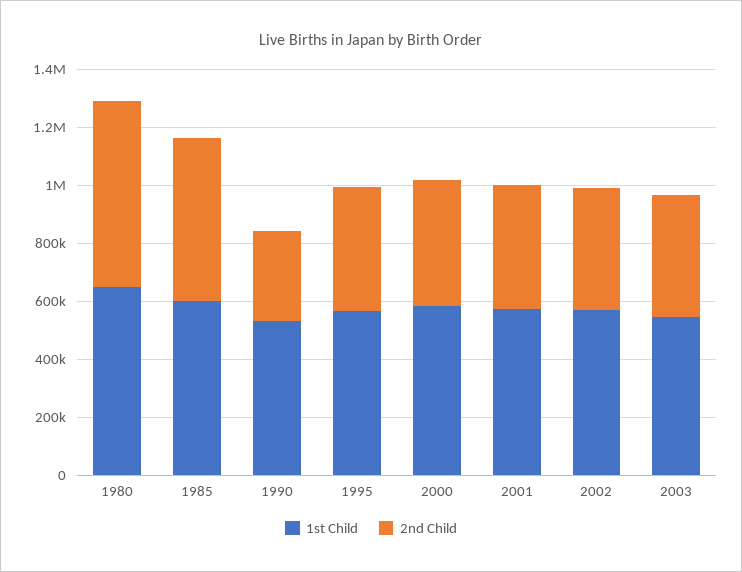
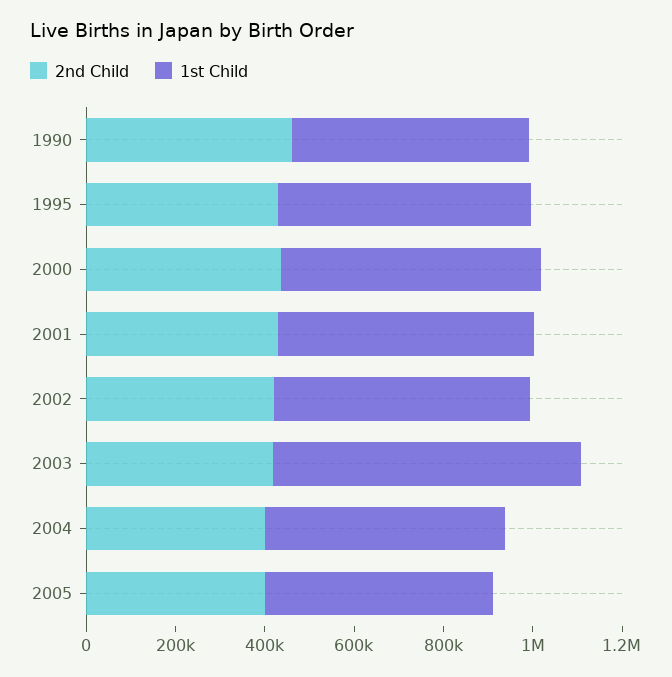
1st Child, 1980: 650000 -> none
2nd Child, 1980: 650000 -> none
1st Child, 1985: 600000 -> none
2nd Child, 1985: 550000 -> none
2nd Child, 1990: 300000 -> 450000
1st Child, 2003: 550000 -> 700000
2nd Child, 2004: none -> 400000
1st Child, 2004: none -> 550000
2nd Child, 2005: none -> 400000
1st Child, 2005: none -> 500000

